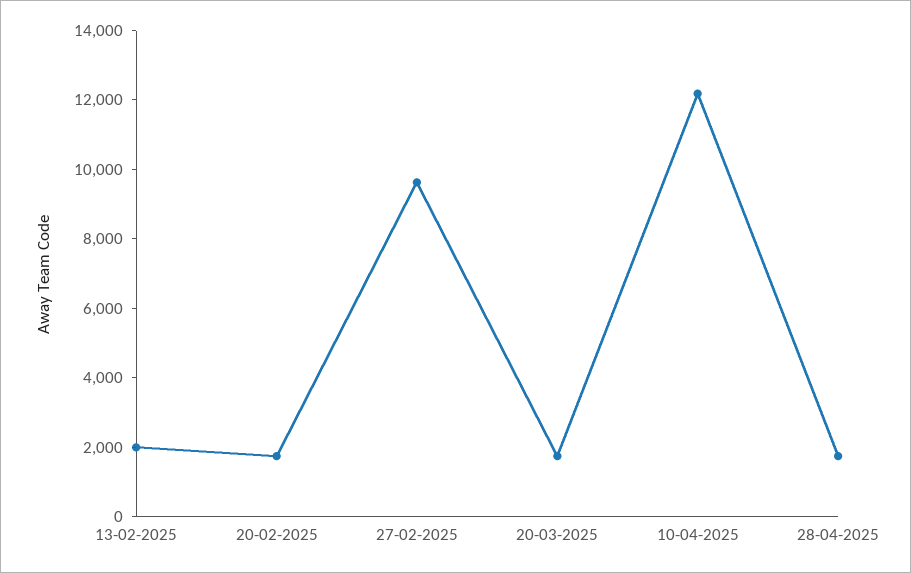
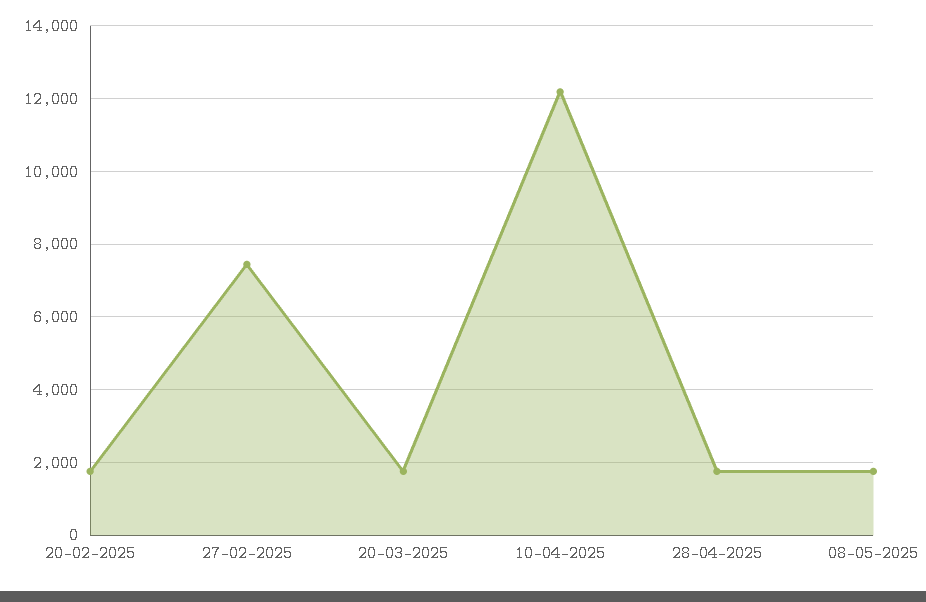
13-02-2025: 2000 -> none
27-02-2025: 9500 -> 7400
08-05-2025: none -> 1800

